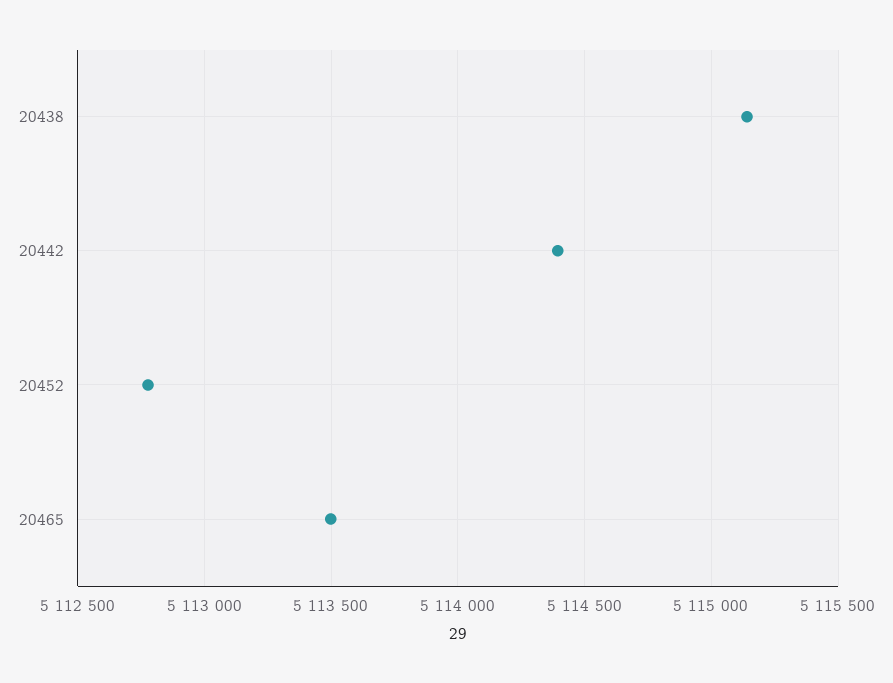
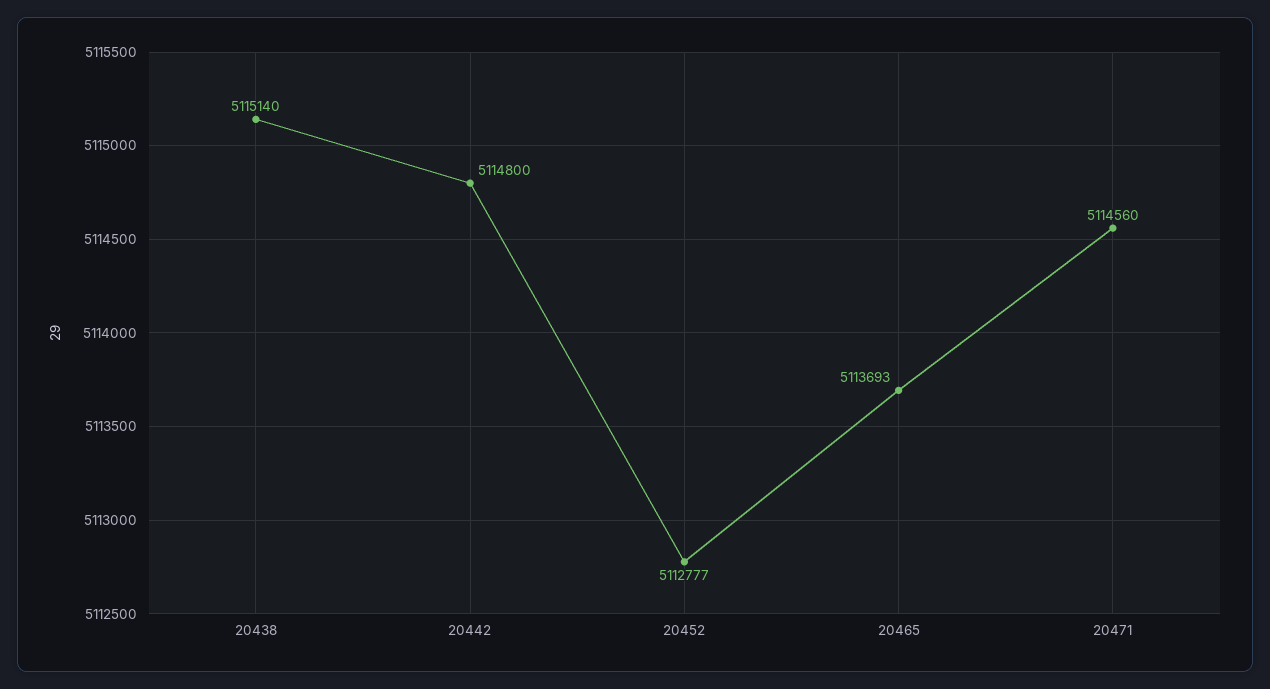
20442: 5114400 -> 5114800
20465: 5113500 -> 5113693
20471: none -> 5114560

